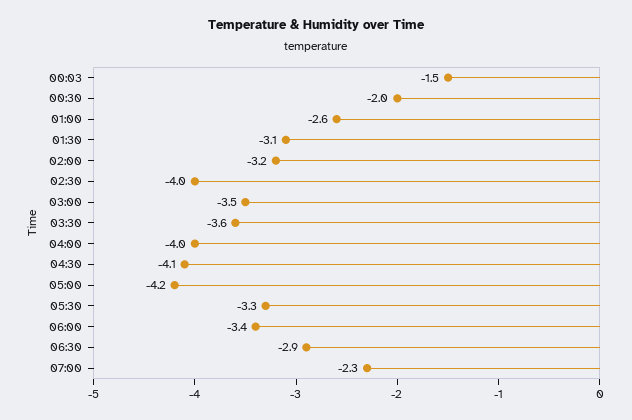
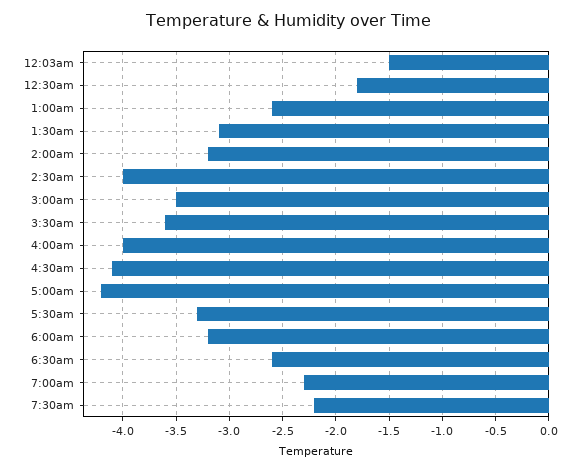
00:30: -2 -> -1.8
06:00: -3.4 -> -3.2
06:30: -2.9 -> -2.6
7:30am: none -> -2.2

